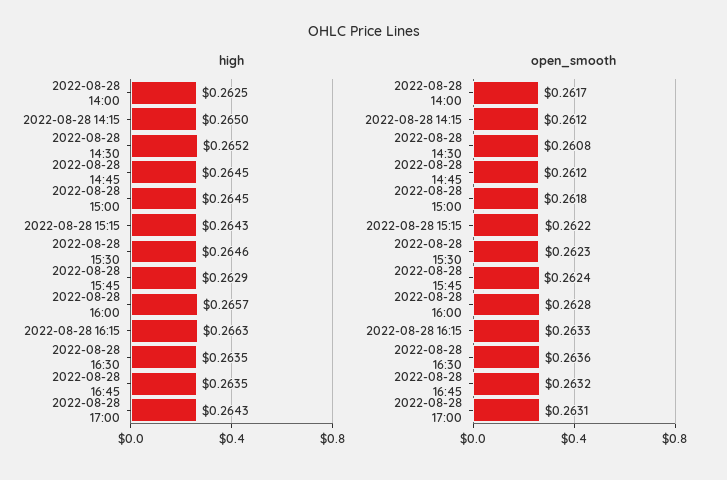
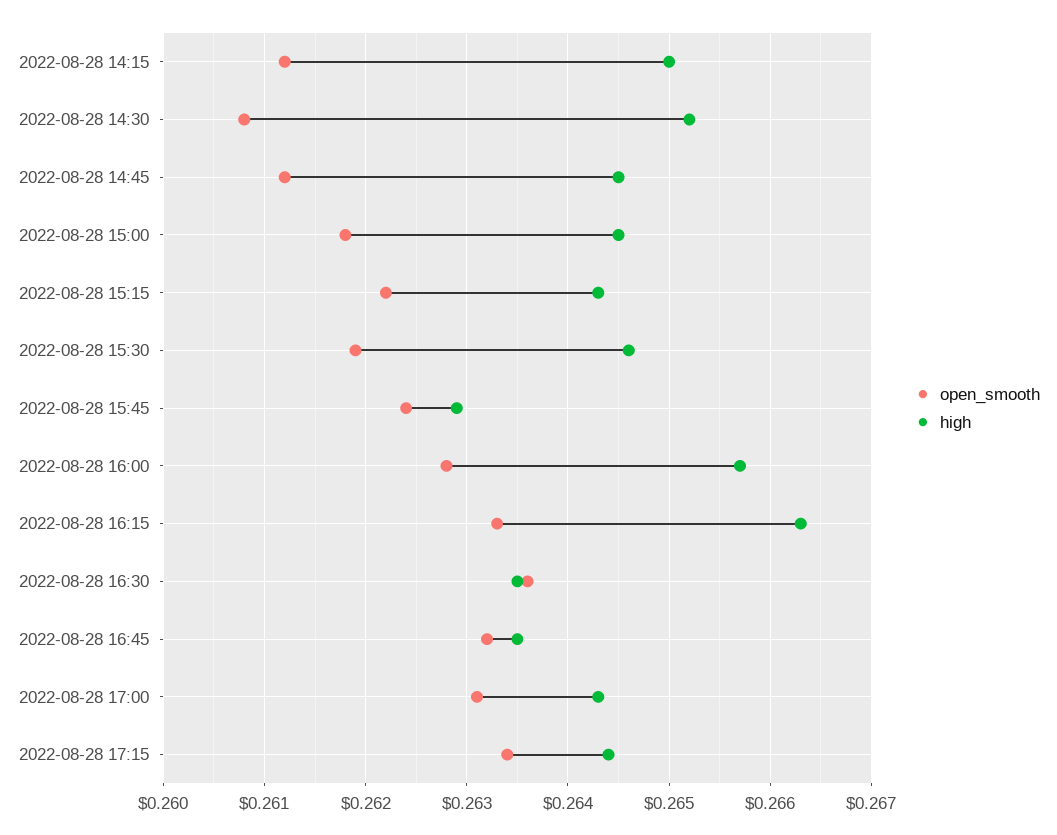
high, 2022-08-28 14:00: 0.2625 -> none
open_smooth, 2022-08-28 14:00: 0.2617 -> none
open_smooth, 2022-08-28 15:30: 0.2623 -> 0.2619
open_smooth, 2022-08-28 17:15: none -> 0.2634
high, 2022-08-28 17:15: none -> 0.2644

